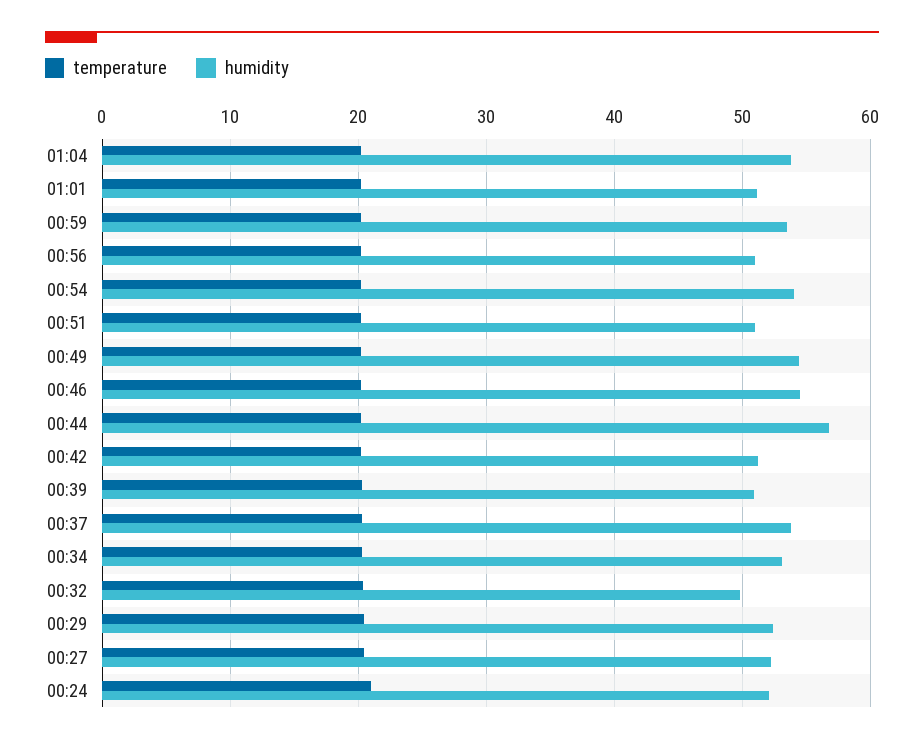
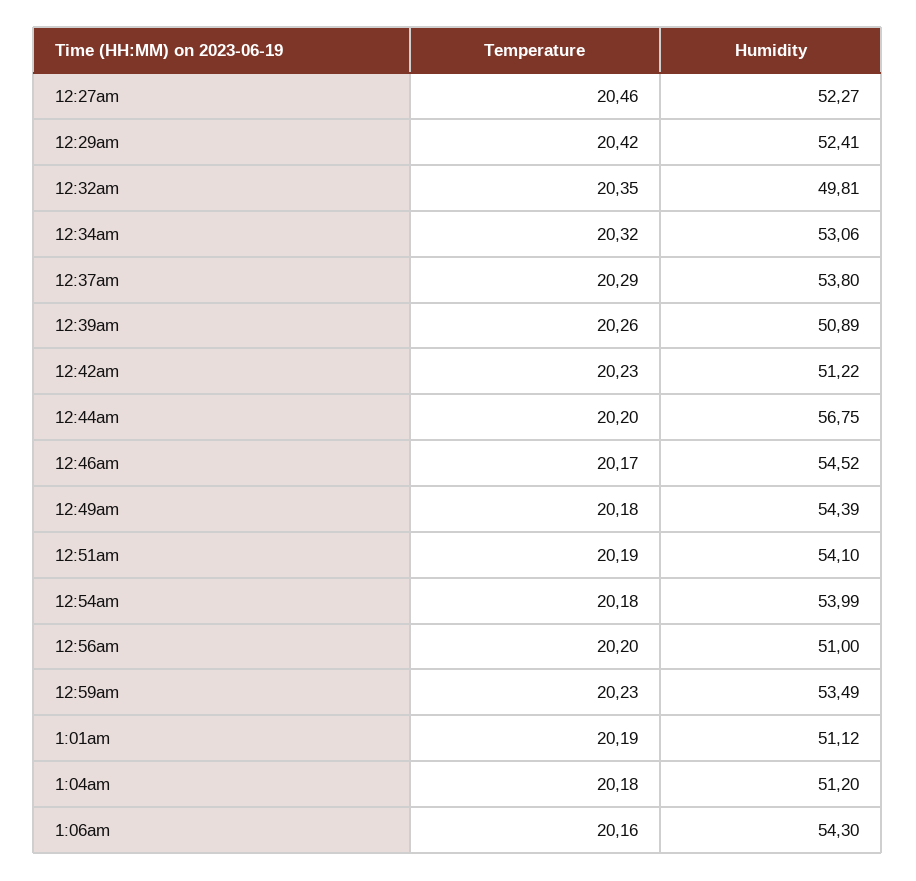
humidity, 01:04: 54 -> 51.2
humidity, 00:51: 51 -> 54.1
temperature, 00:24: 21 -> none
humidity, 00:24: 52 -> none
temperature, 1:06am: none -> 20.16
humidity, 1:06am: none -> 54.3

